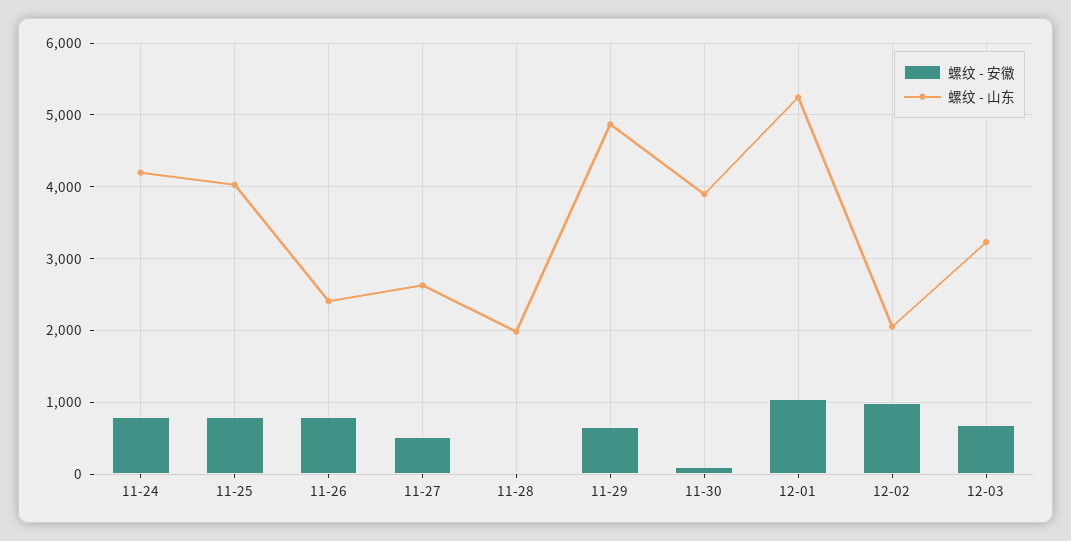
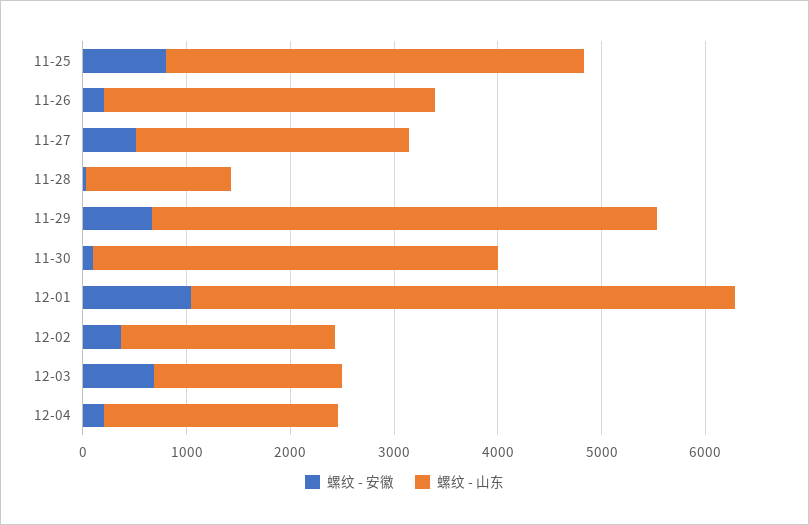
螺纹 - 安徽, 11-24: 800 -> none
螺纹 - 山东, 11-24: 4200 -> none
螺纹 - 安徽, 11-26: 800 -> 200
螺纹 - 山东, 11-26: 2400 -> 3200
螺纹 - 山东, 11-28: 2000 -> 1400
螺纹 - 安徽, 12-02: 1000 -> 400
螺纹 - 山东, 12-03: 3200 -> 1800
螺纹 - 安徽, 12-04: none -> 200
螺纹 - 山东, 12-04: none -> 2200

